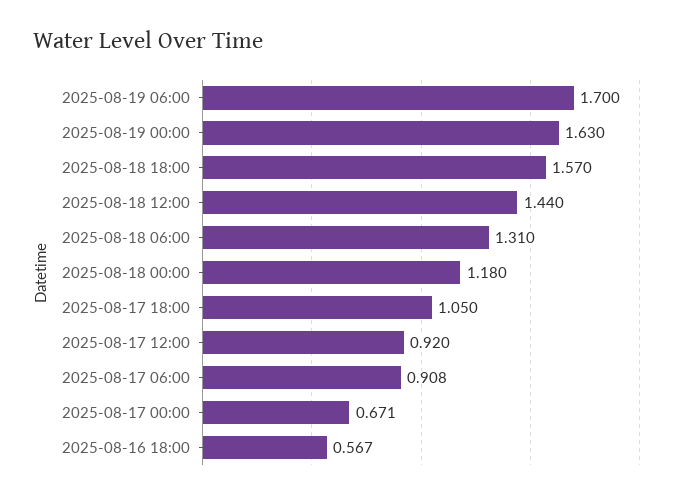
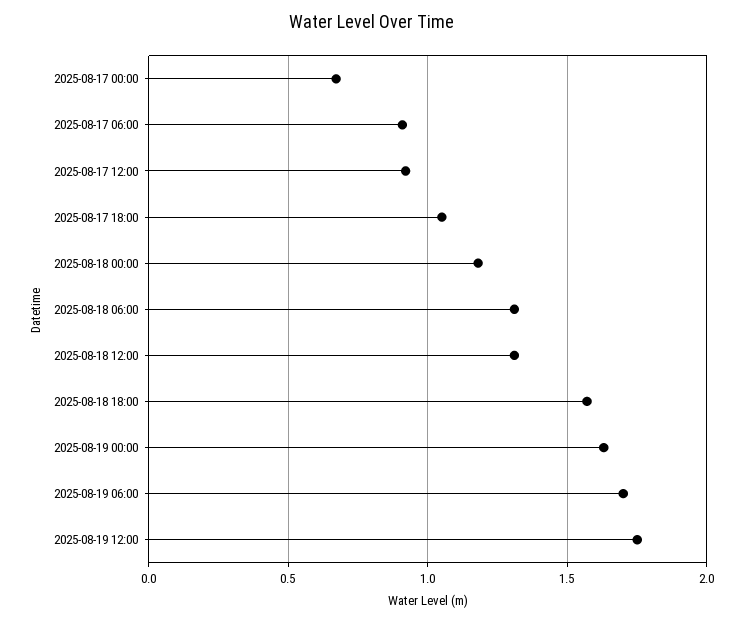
2025-08-18 12:00: 1.44 -> 1.3
2025-08-16 18:00: 0.567 -> none
2025-08-19 12:00: none -> 1.75

